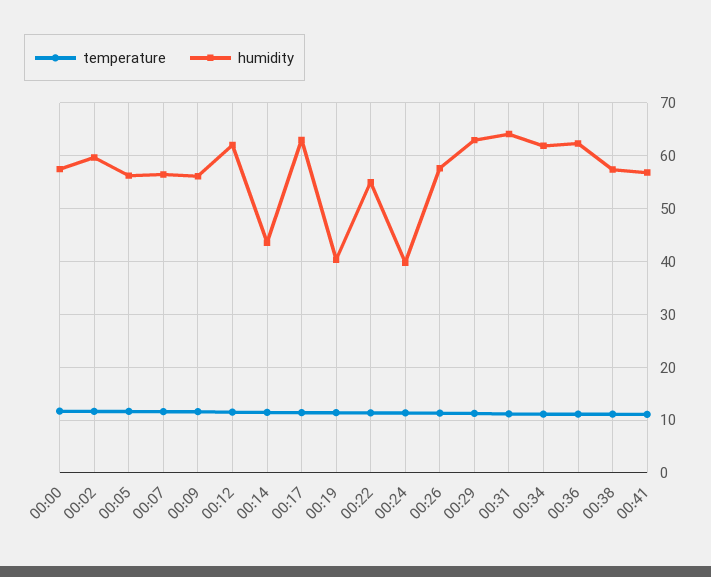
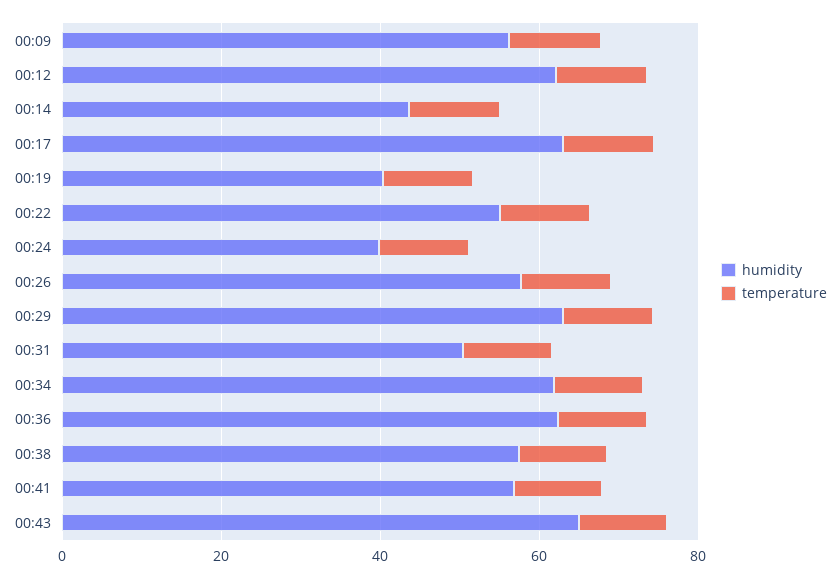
temperature, 00:00: 12 -> none
humidity, 00:00: 58 -> none
temperature, 00:02: 12 -> none
humidity, 00:02: 60 -> none
temperature, 00:05: 12 -> none
humidity, 00:05: 56 -> none
temperature, 00:07: 12 -> none
humidity, 00:07: 56 -> none
humidity, 00:31: 64 -> 50
humidity, 00:43: none -> 65
temperature, 00:43: none -> 10

